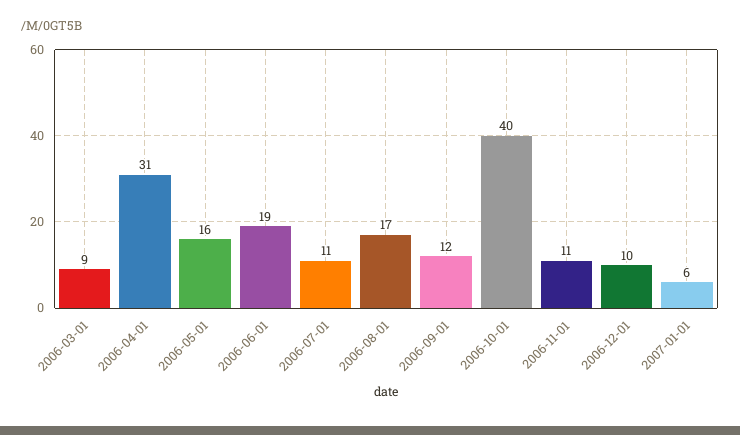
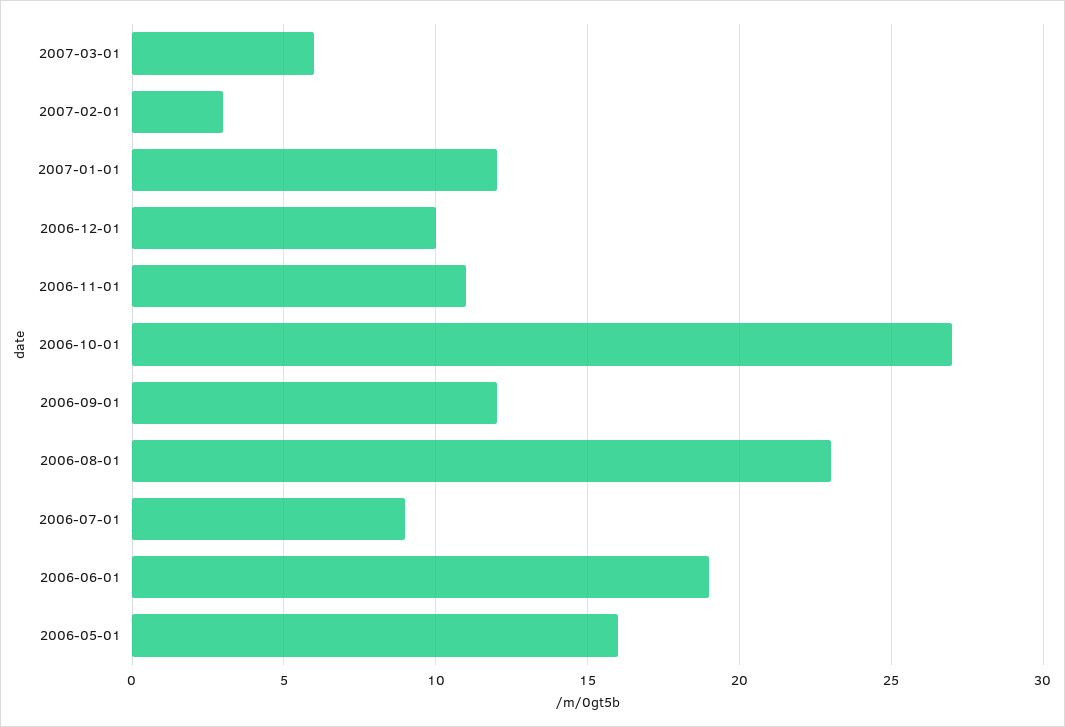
2006-03-01: 9 -> none
2006-04-01: 31 -> none
2006-07-01: 11 -> 9
2006-08-01: 17 -> 23
2006-10-01: 40 -> 27
2007-01-01: 6 -> 12
2007-03-01: none -> 6
2007-02-01: none -> 3

